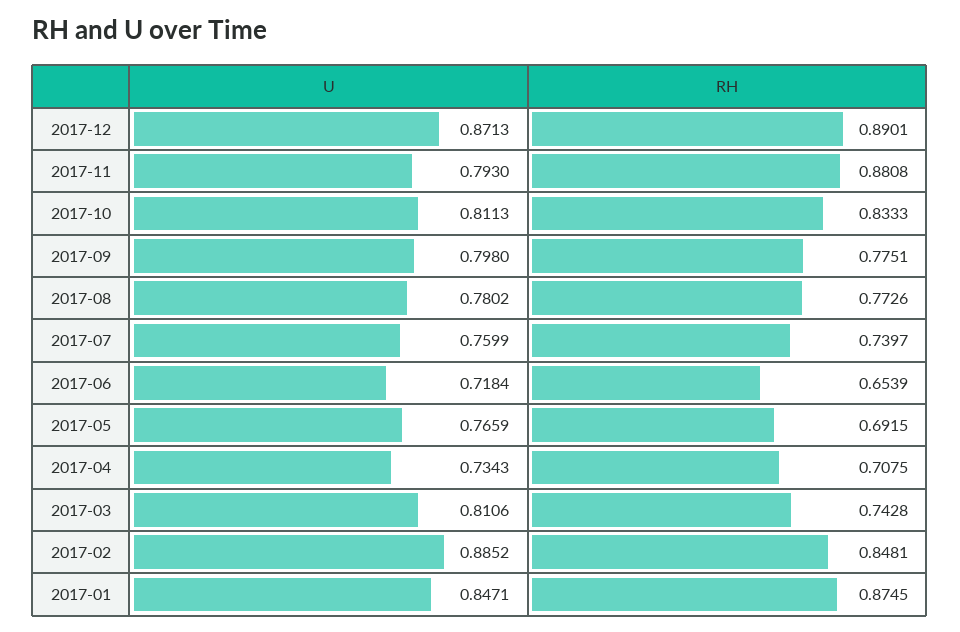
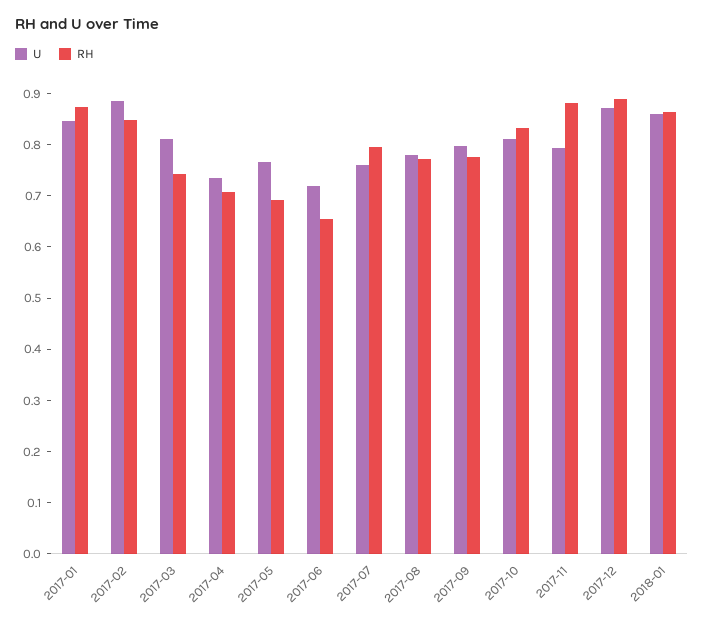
RH, 2017-07: 0.7397 -> 0.8
U, 2018-01: none -> 0.86
RH, 2018-01: none -> 0.86

